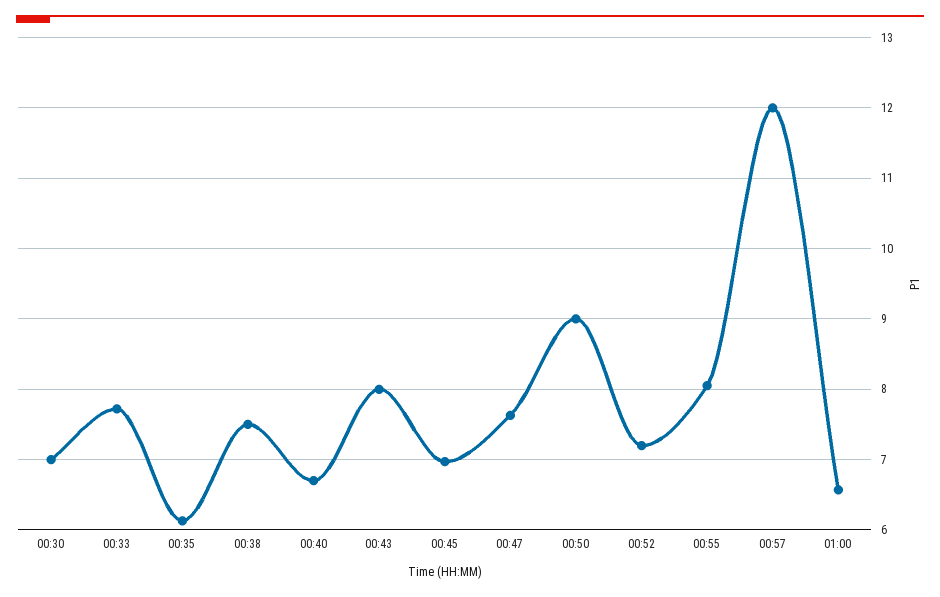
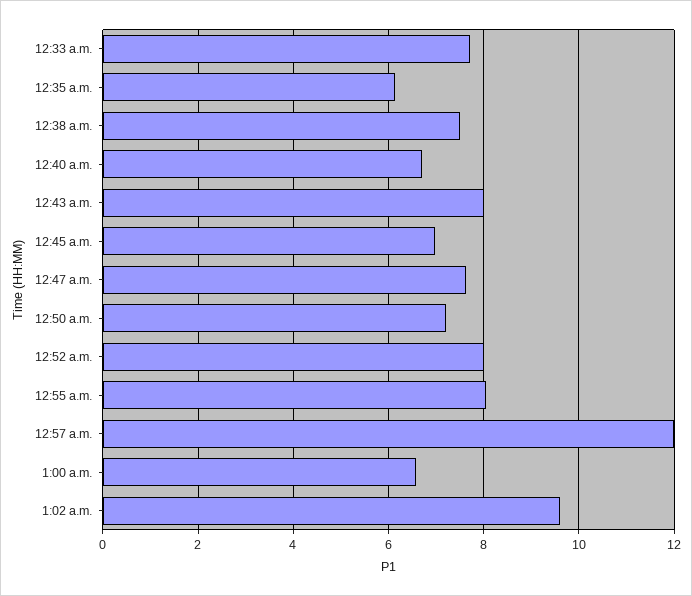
00:30: 7 -> none
00:50: 9 -> 7.2
00:52: 7.2 -> 8
1:02 a.m.: none -> 9.6

